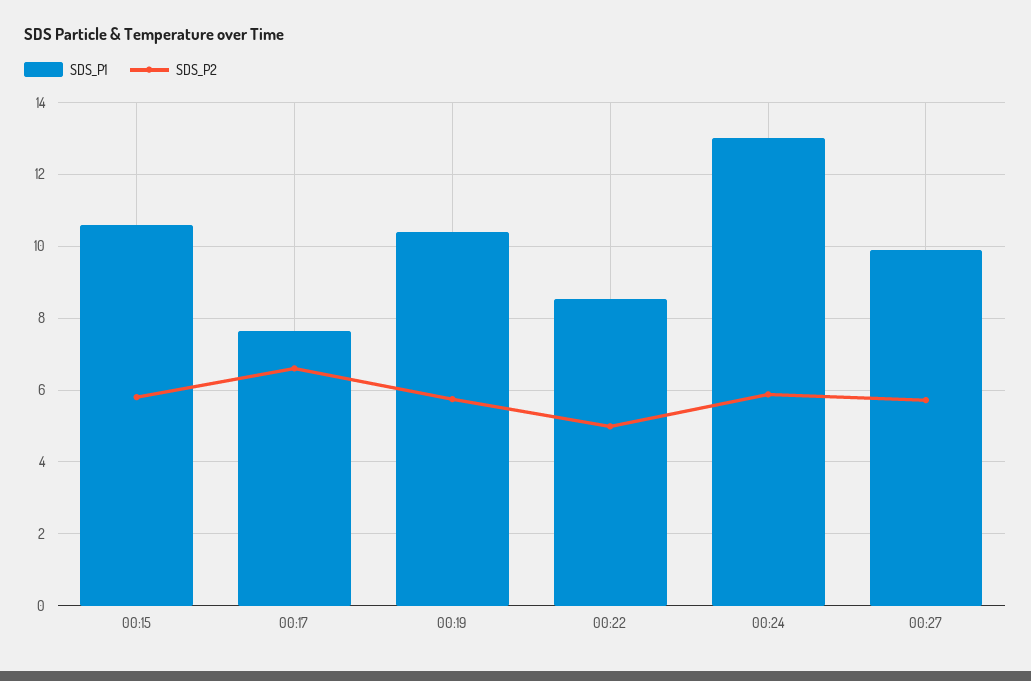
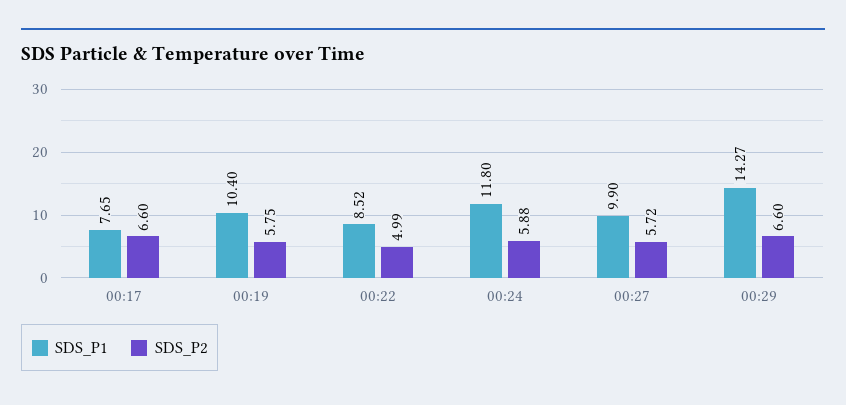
SDS_P1, 00:15: 10.6 -> none
SDS_P2, 00:15: 5.8 -> none
SDS_P1, 00:24: 13 -> 11.8
SDS_P1, 00:29: none -> 14.27
SDS_P2, 00:29: none -> 6.6

